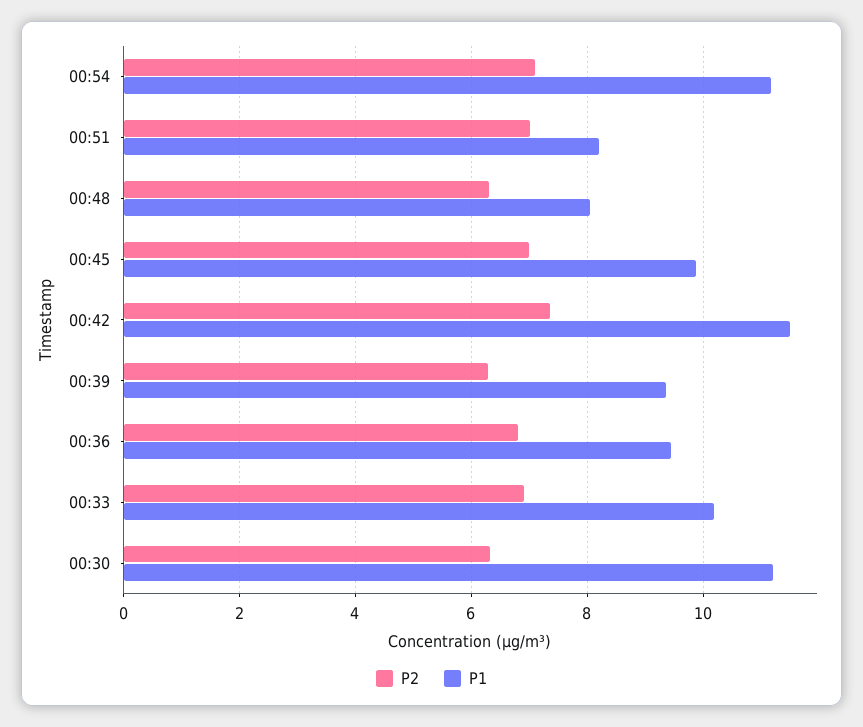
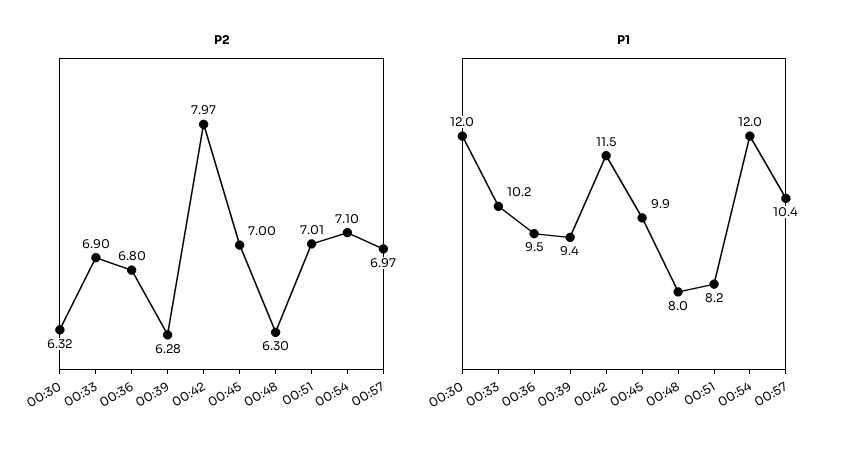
P1, 00:54: 11.2 -> 12
P2, 00:42: 7.4 -> 7.97
P1, 00:30: 11.2 -> 12
P2, 00:57: none -> 6.97
P1, 00:57: none -> 10.4

